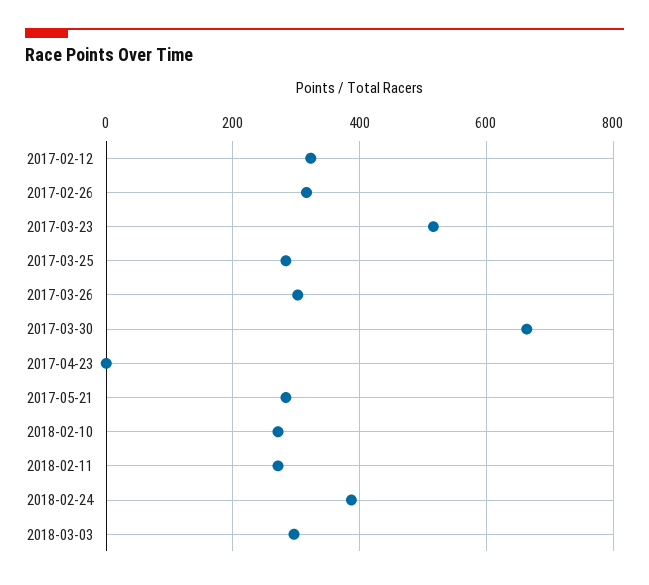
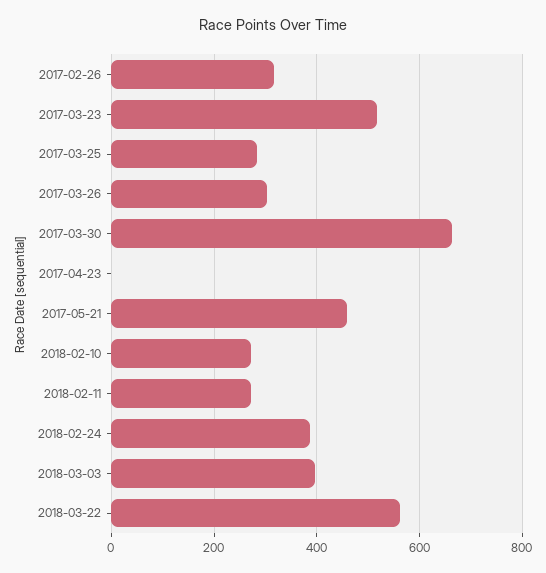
2017-02-12: 320 -> none
2017-05-21: 280 -> 460
2018-03-03: 300 -> 400
2018-03-22: none -> 560

